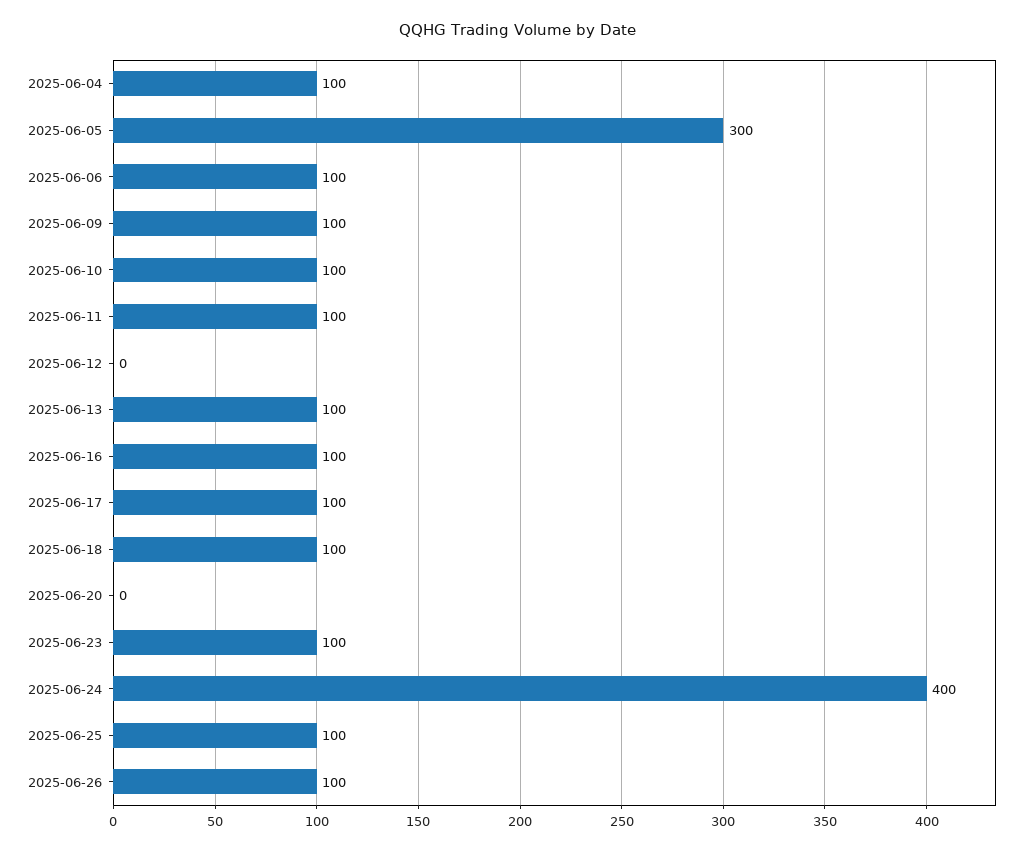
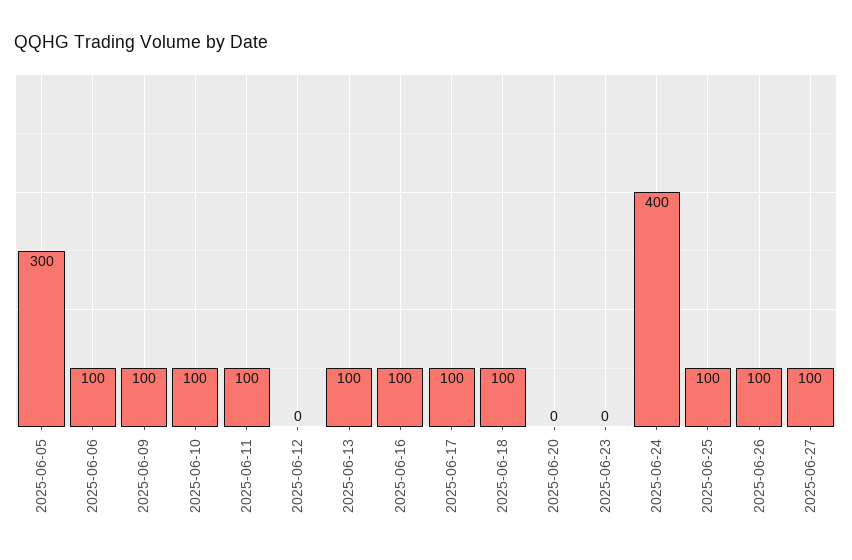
2025-06-04: 100 -> none
2025-06-23: 100 -> 0
2025-06-27: none -> 100

